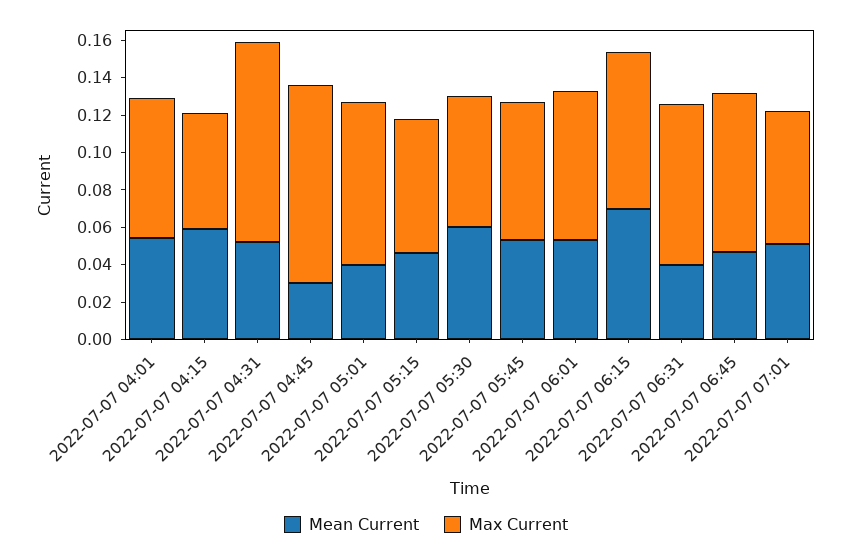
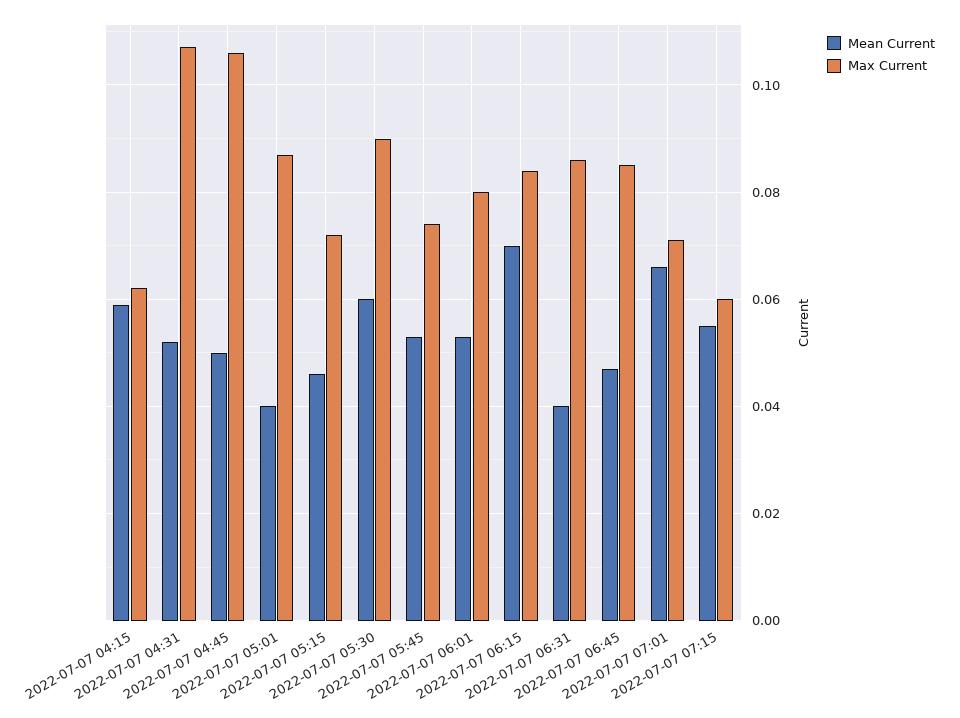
Mean Current, 2022-07-07 04:01: 0.055 -> none
Max Current, 2022-07-07 04:01: 0.075 -> none
Mean Current, 2022-07-07 04:45: 0.03 -> 0.05
Max Current, 2022-07-07 05:30: 0.07 -> 0.09
Mean Current, 2022-07-07 07:01: 0.05 -> 0.065
Mean Current, 2022-07-07 07:15: none -> 0.055
Max Current, 2022-07-07 07:15: none -> 0.06

